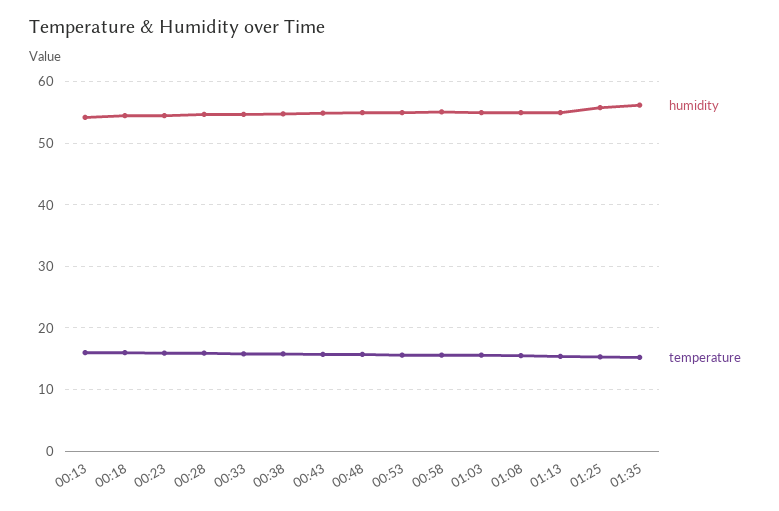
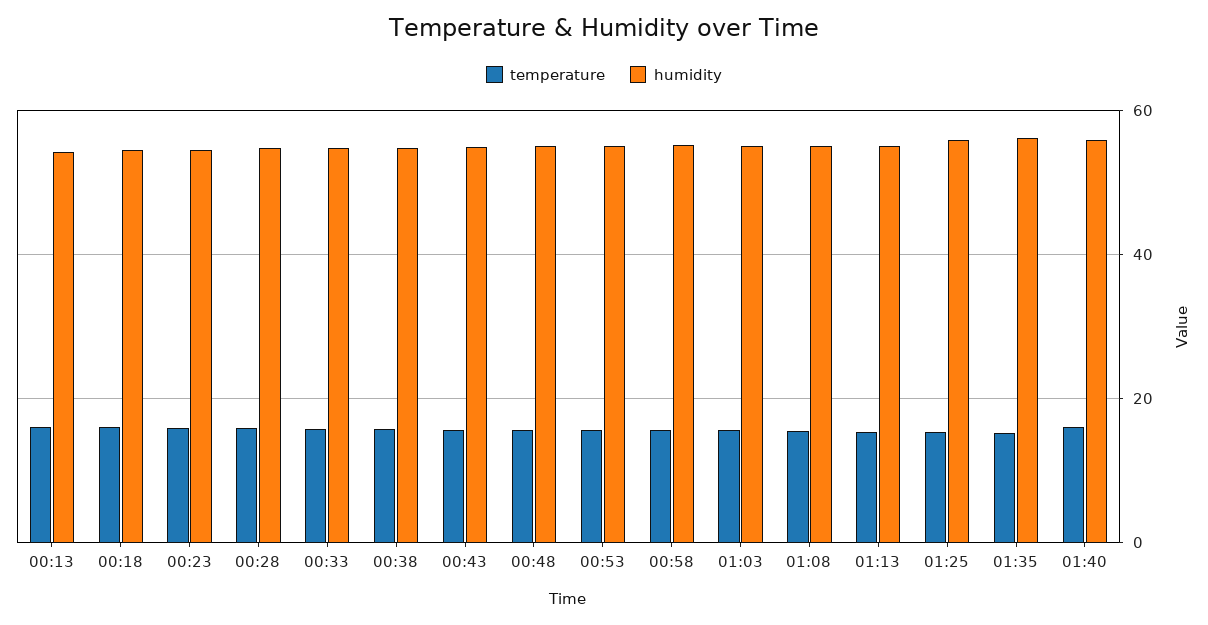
temperature, 01:40: none -> 16
humidity, 01:40: none -> 56

